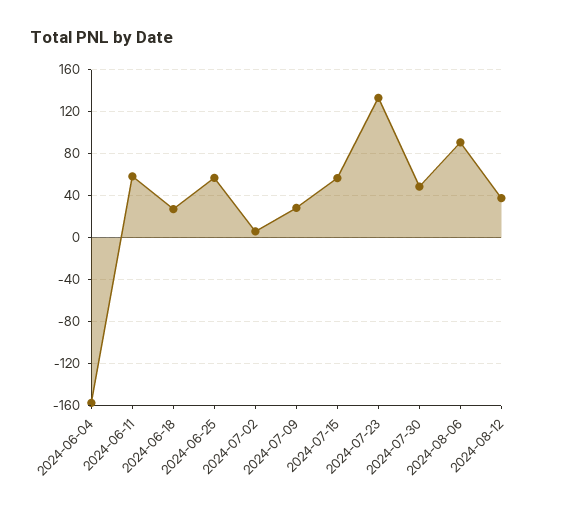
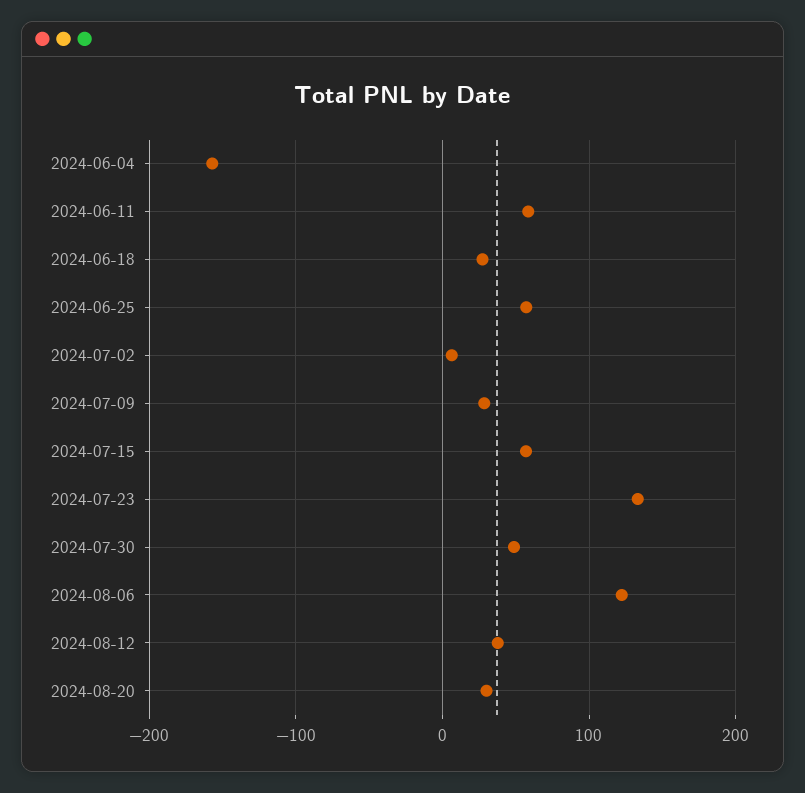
2024-08-06: 90 -> 120
2024-08-20: none -> 30

